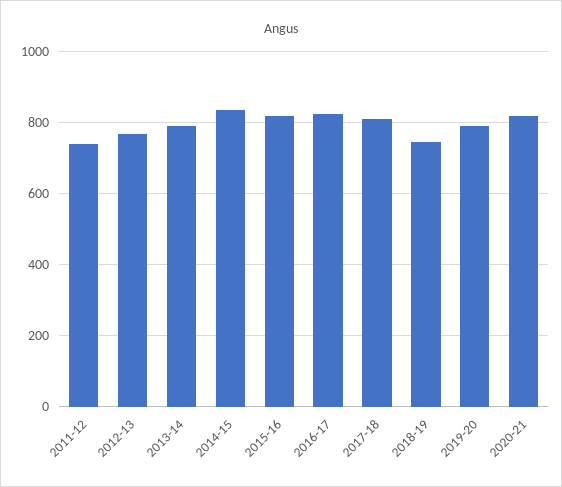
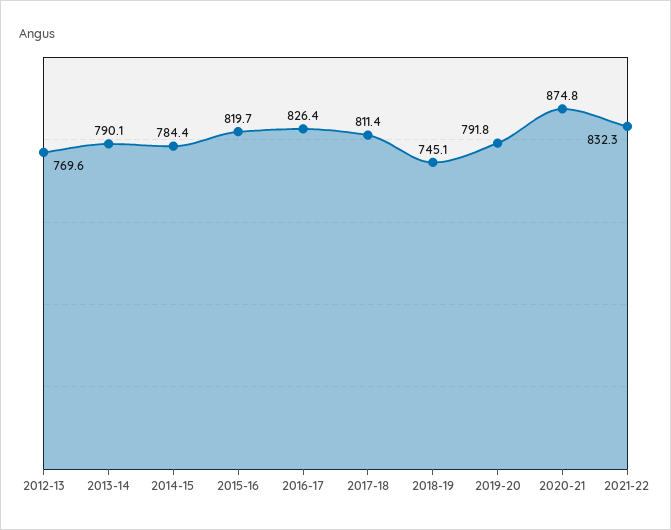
2011-12: 740 -> none
2014-15: 840 -> 784.4
2020-21: 820 -> 874.8
2021-22: none -> 832.3

